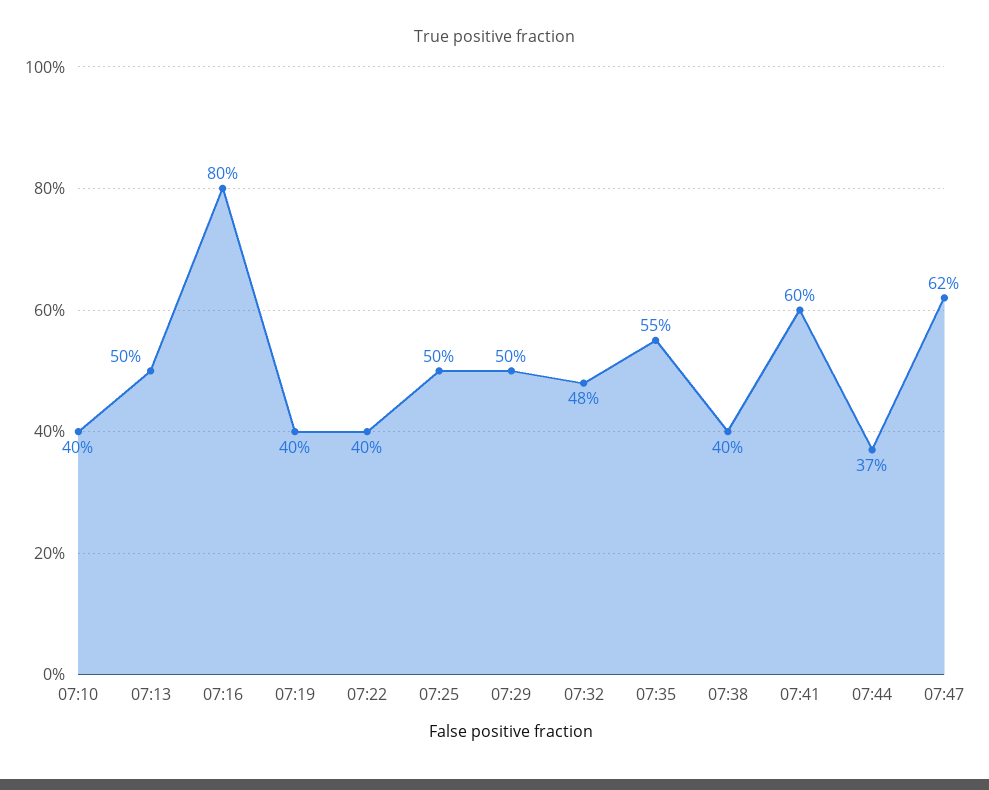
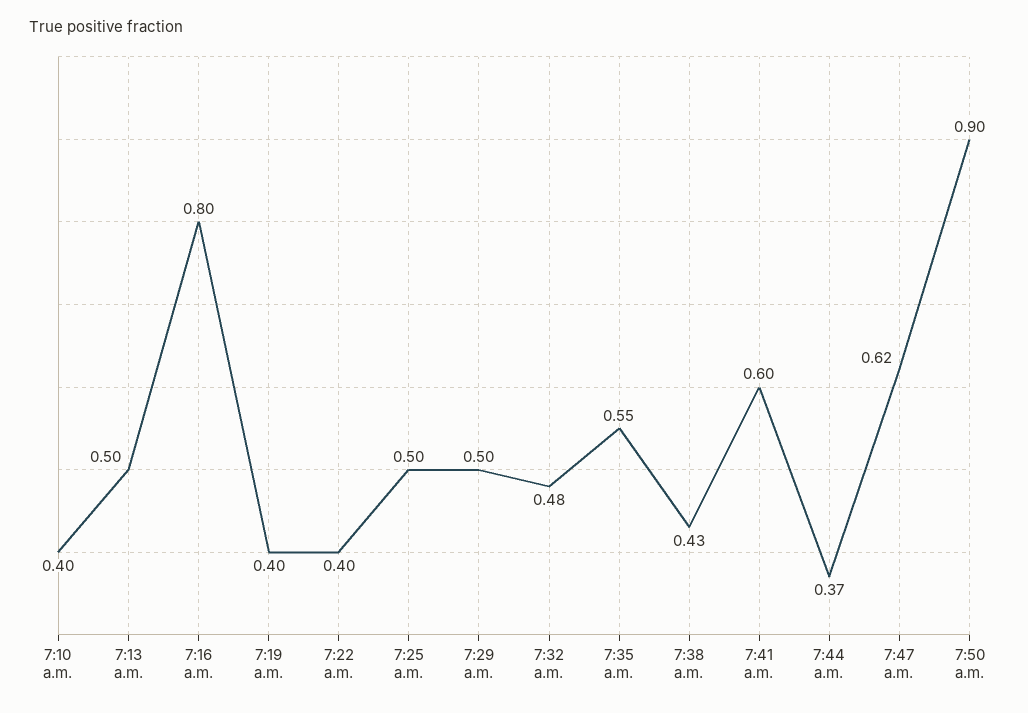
07:38: 0.4 -> 0.43
7:50 a.m.: none -> 0.9

